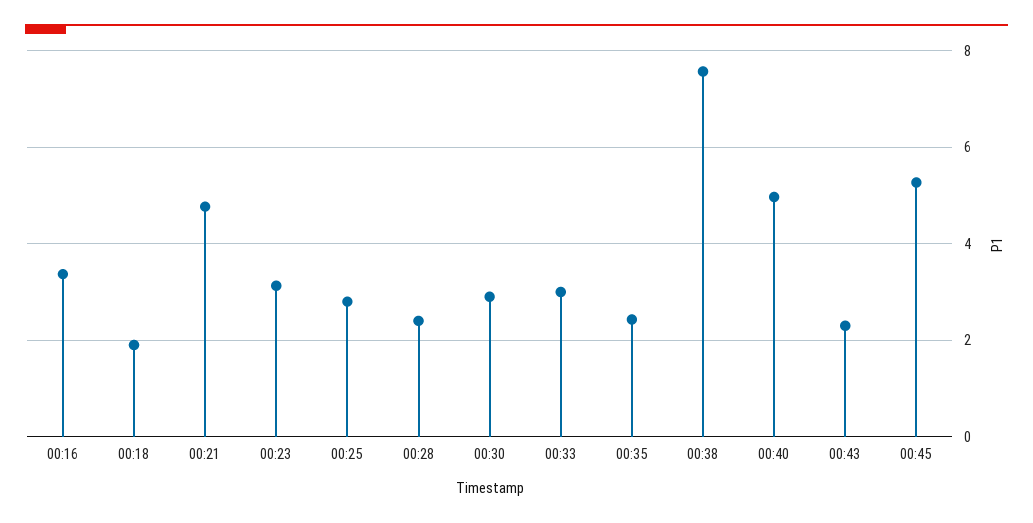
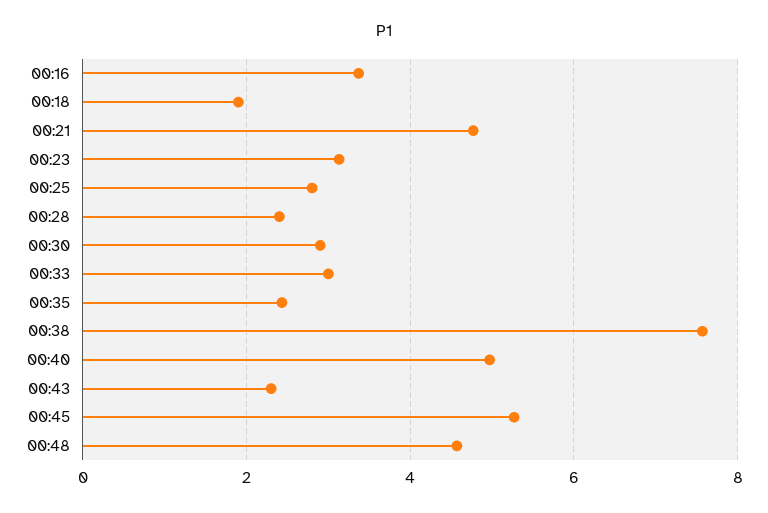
00:48: none -> 4.6

